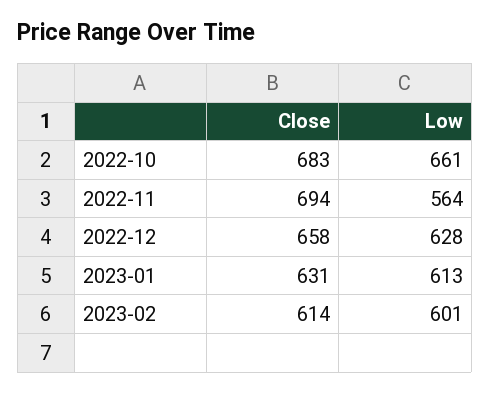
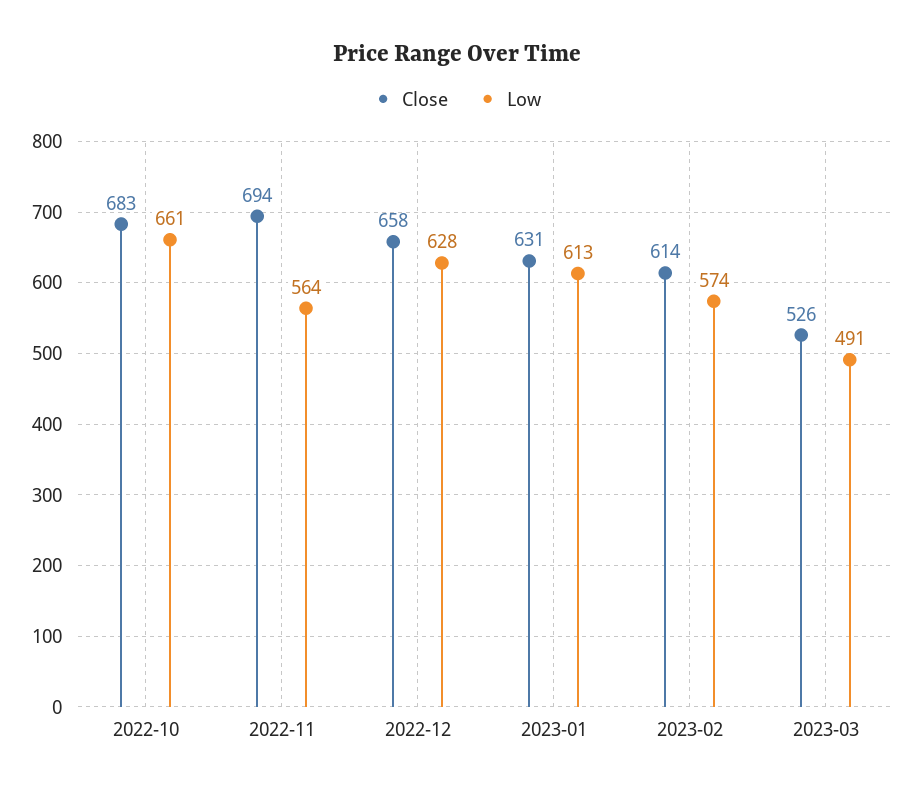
Low, 2023-02: 601 -> 574
Close, 2023-03: none -> 526
Low, 2023-03: none -> 491

